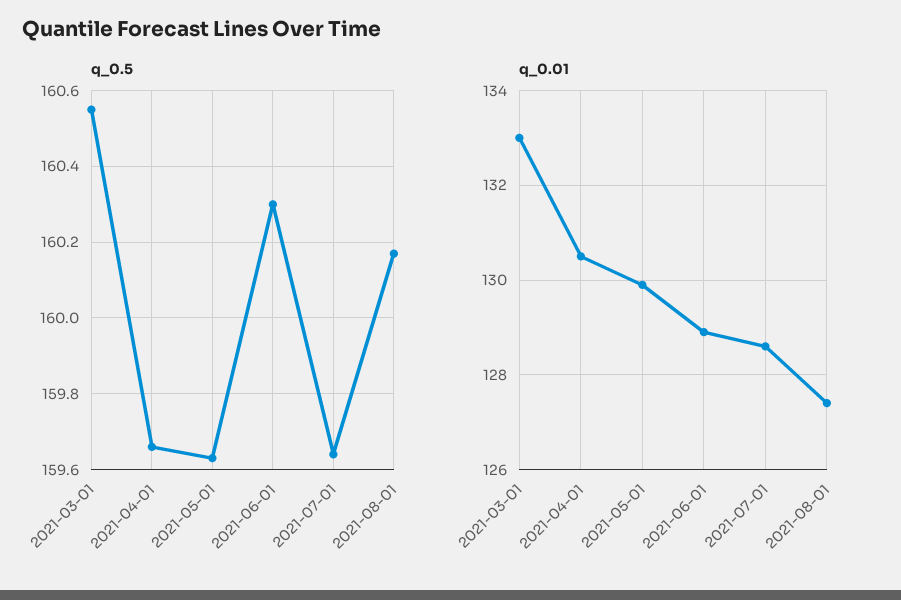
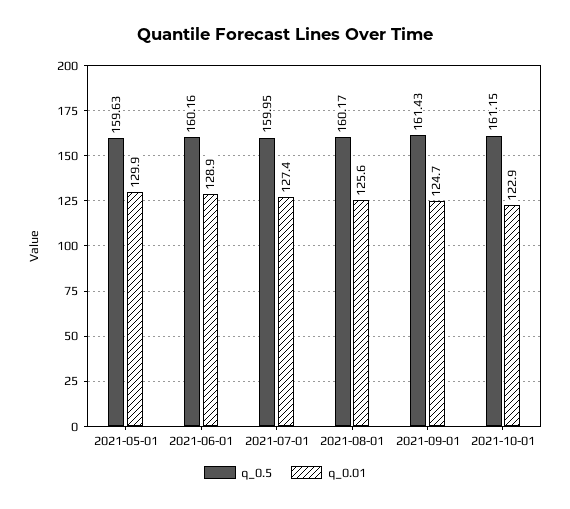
q_0.5, 2021-03-01: 160.55 -> none
q_0.5, 2021-04-01: 159.65 -> none
q_0.5, 2021-06-01: 160.3 -> 160.16
q_0.5, 2021-07-01: 159.65 -> 159.95
q_0.01, 2021-03-01: 133 -> none
q_0.01, 2021-04-01: 130.5 -> none
q_0.01, 2021-07-01: 128.5 -> 127.4
q_0.01, 2021-08-01: 127.5 -> 125.6
q_0.5, 2021-09-01: none -> 161.43
q_0.01, 2021-09-01: none -> 124.7
q_0.5, 2021-10-01: none -> 161.15
q_0.01, 2021-10-01: none -> 122.9

